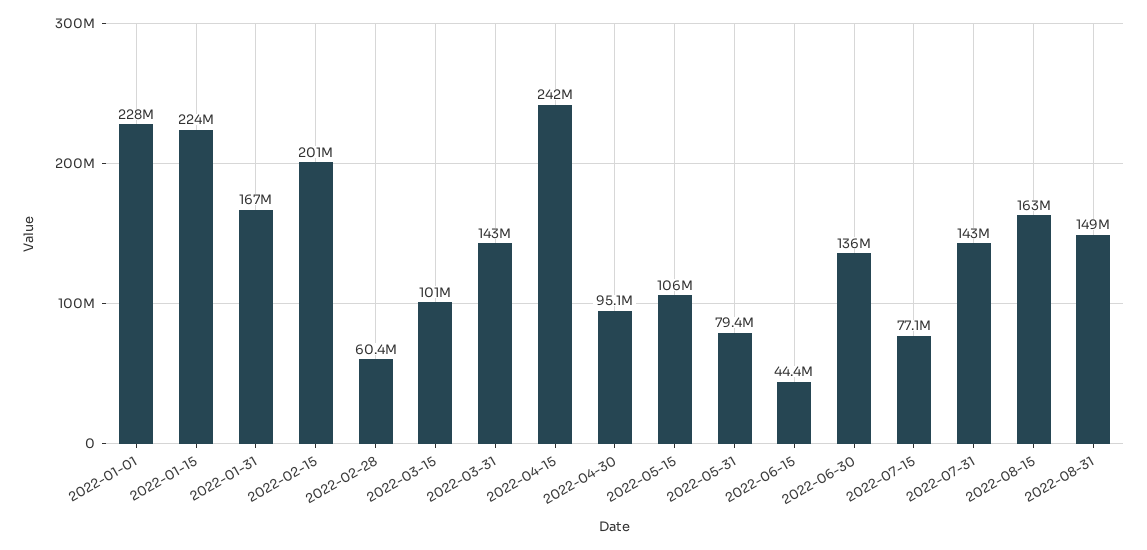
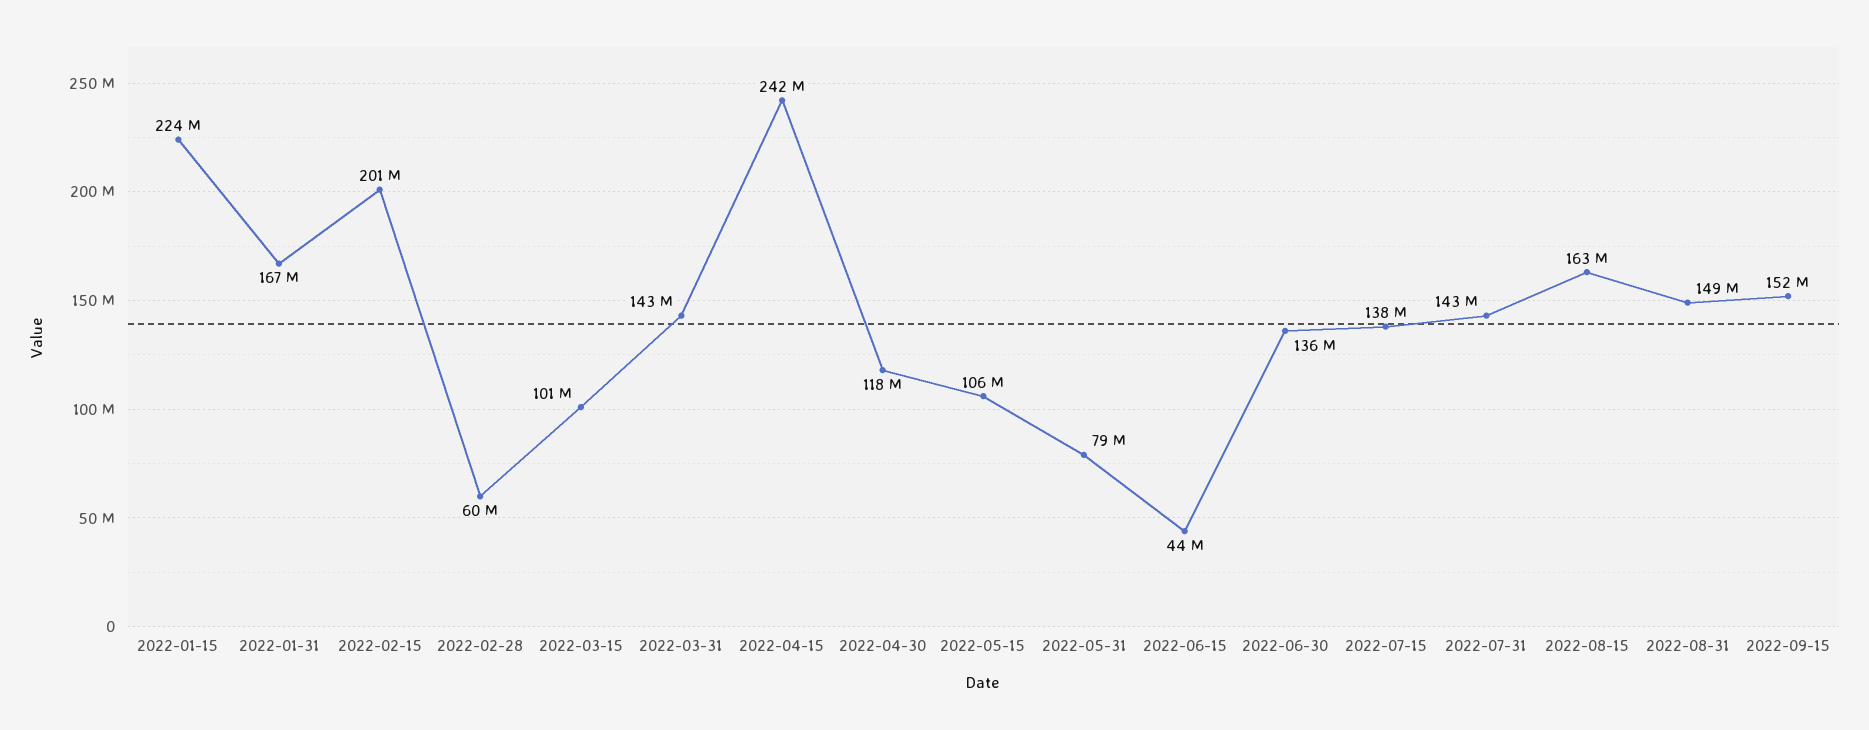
2022-01-01: 228000000 -> none
2022-04-30: 95100000 -> 118000000
2022-07-15: 77100000 -> 138000000
2022-09-15: none -> 152000000

